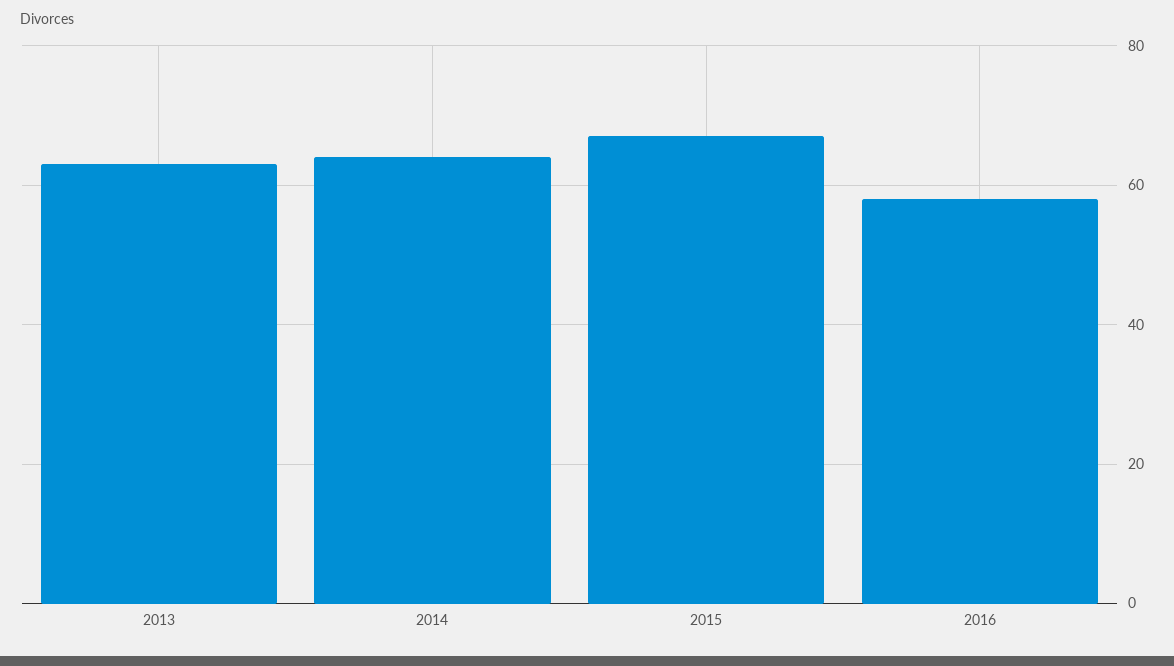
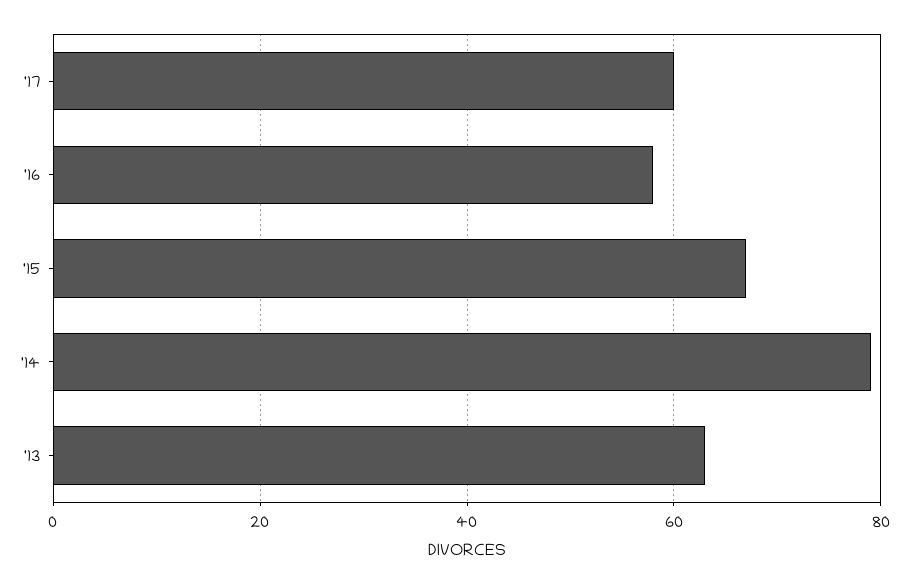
2014: 65 -> 80
'17: none -> 60

